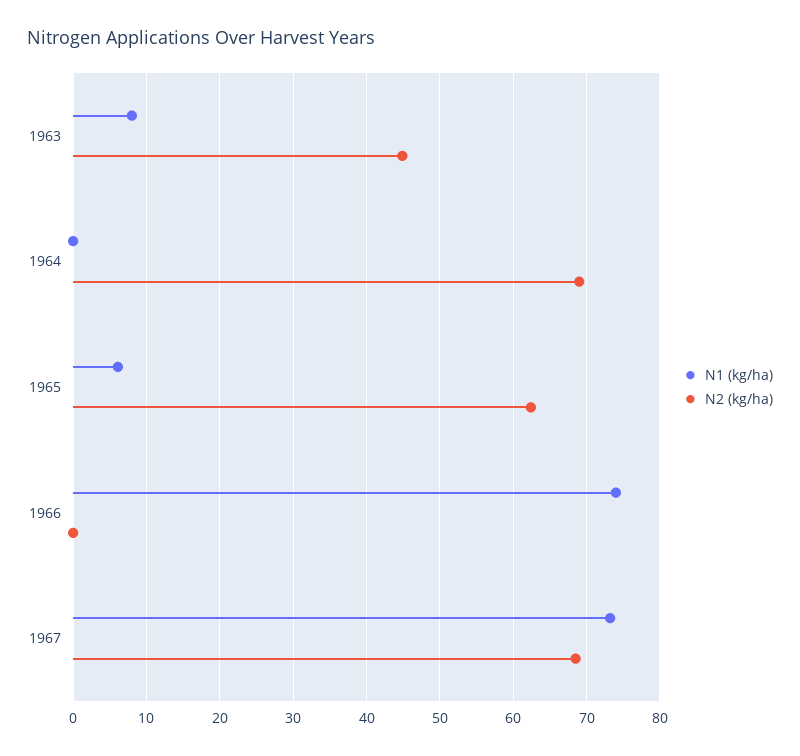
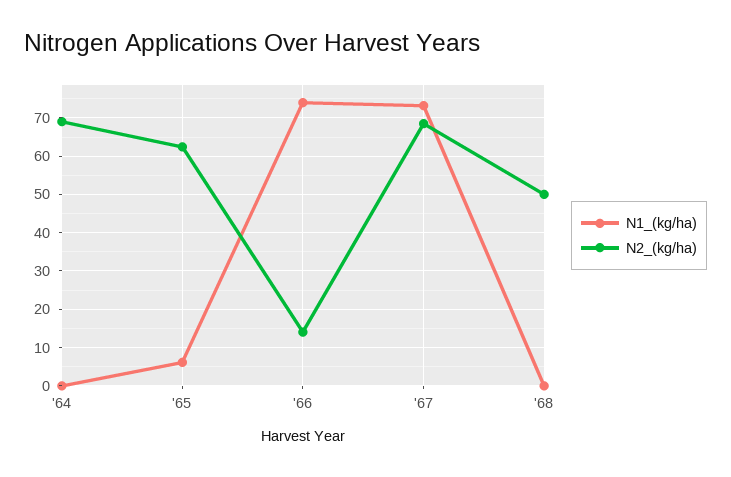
N1 (kg/ha), 1963: 8 -> none
N2 (kg/ha), 1963: 45 -> none
N2 (kg/ha), 1966: 0 -> 14
N1 (kg/ha), '68: none -> 0
N2 (kg/ha), '68: none -> 50

